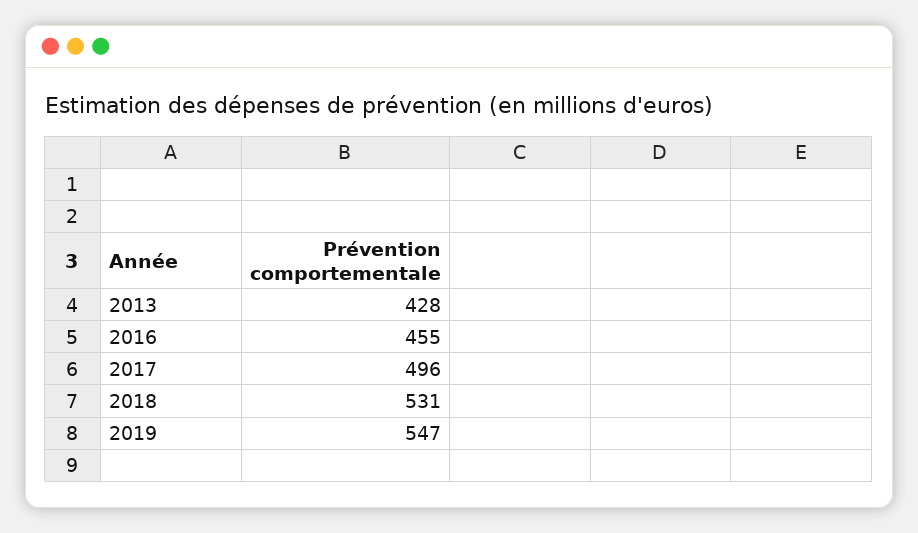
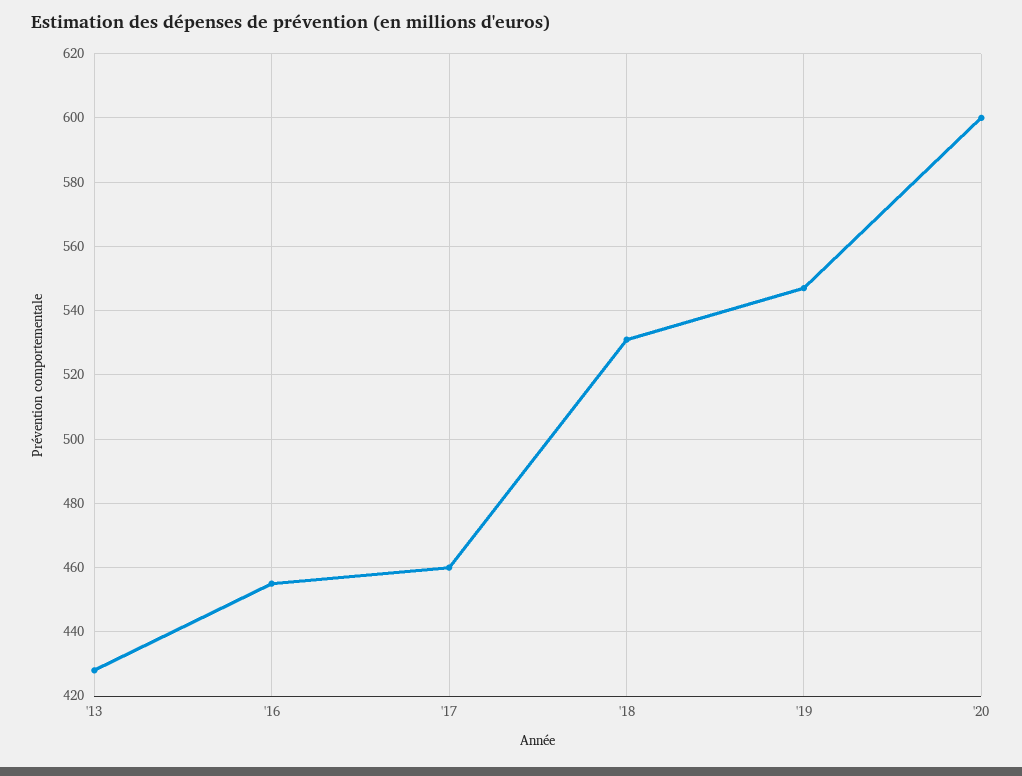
2017: 496 -> 460
'20: none -> 600

